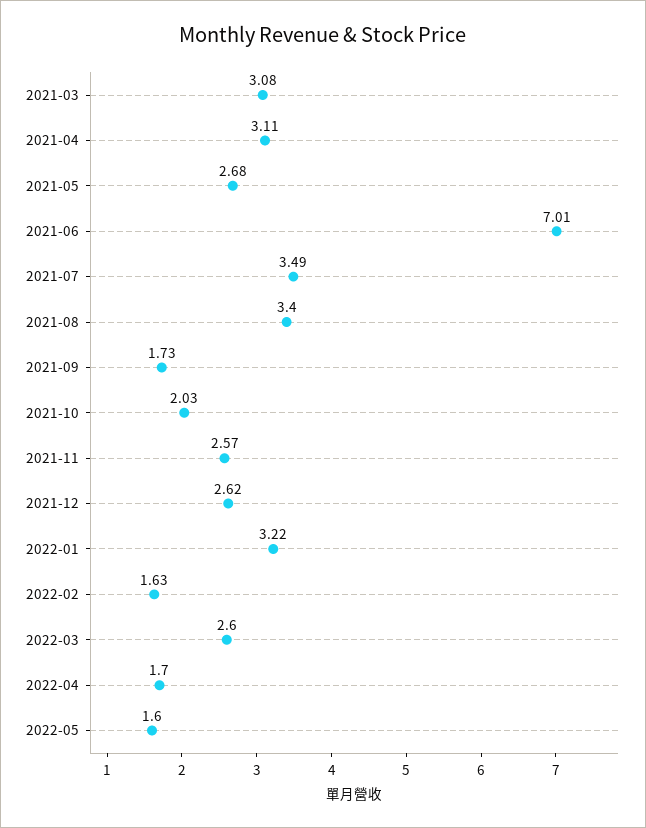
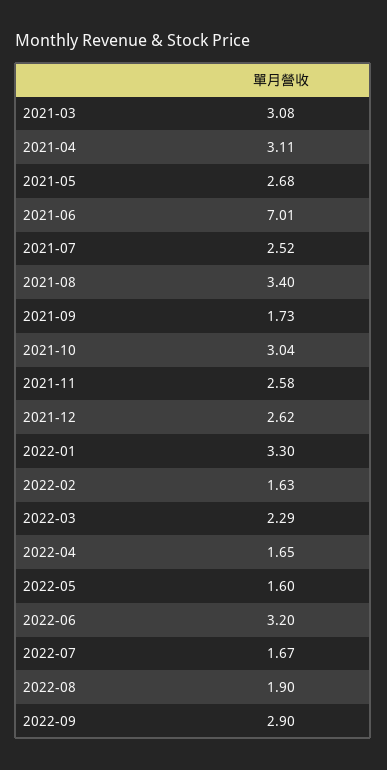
2021-07: 3.49 -> 2.52
2021-10: 2.03 -> 3.04
2021-11: 2.57 -> 2.58
2022-01: 3.22 -> 3.3
2022-03: 2.6 -> 2.29
2022-04: 1.7 -> 1.65
2022-06: none -> 3.2
2022-07: none -> 1.67
2022-08: none -> 1.9
2022-09: none -> 2.9

